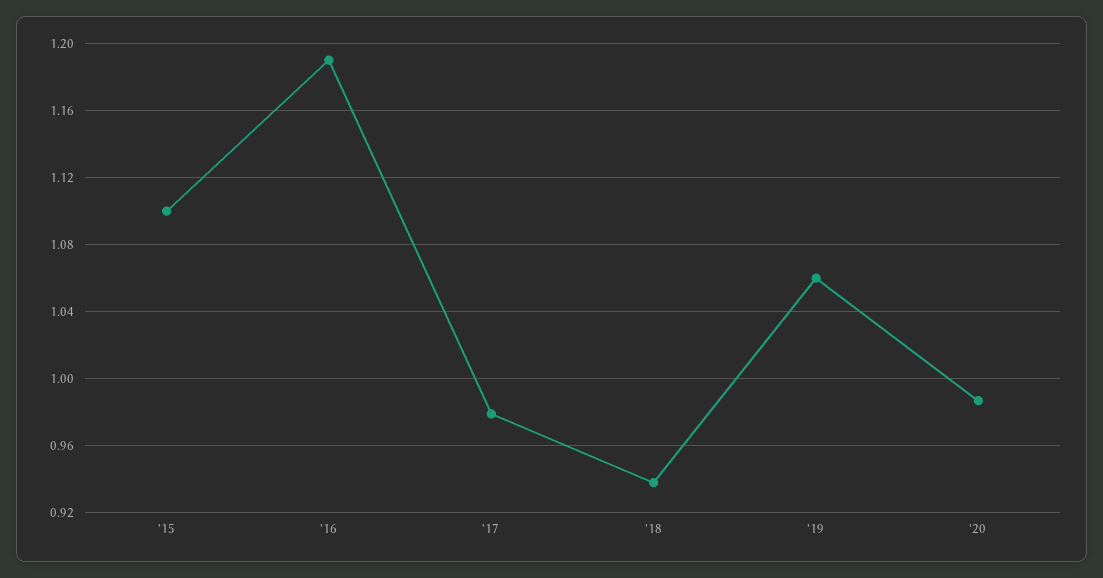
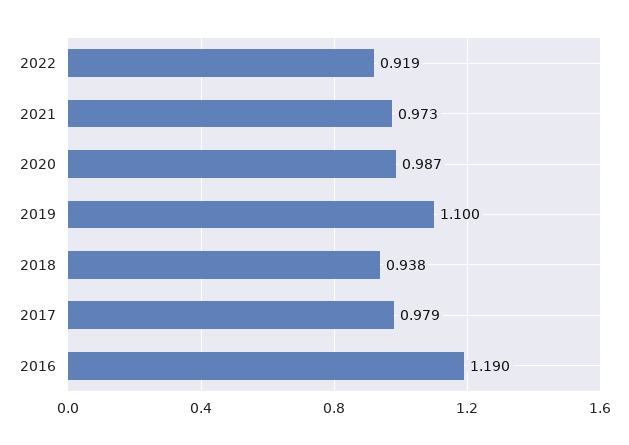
'15: 1.1 -> none
'19: 1.06 -> 1.1
2022: none -> 0.919
2021: none -> 0.973

